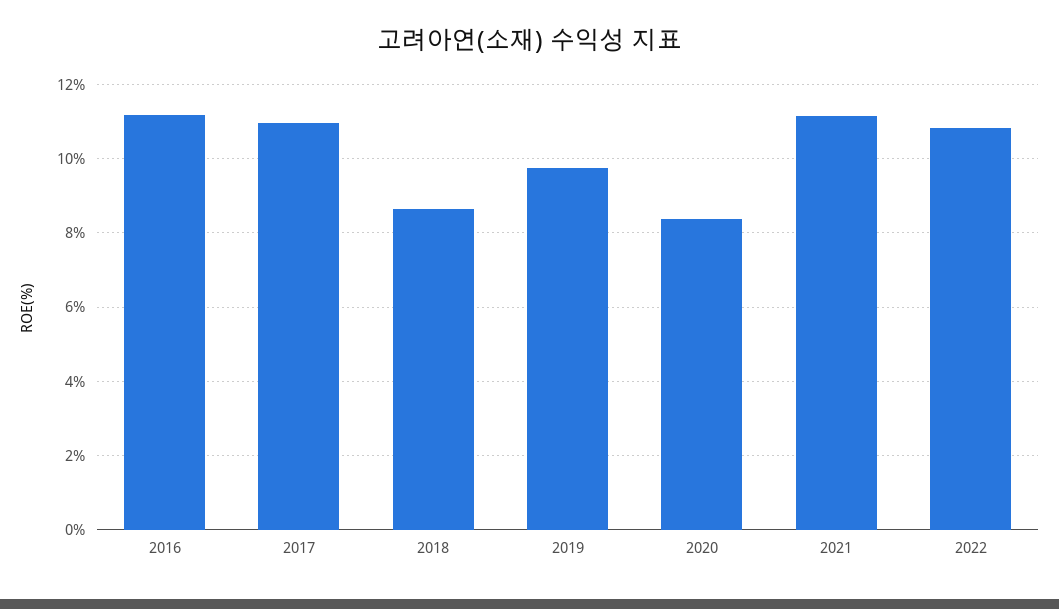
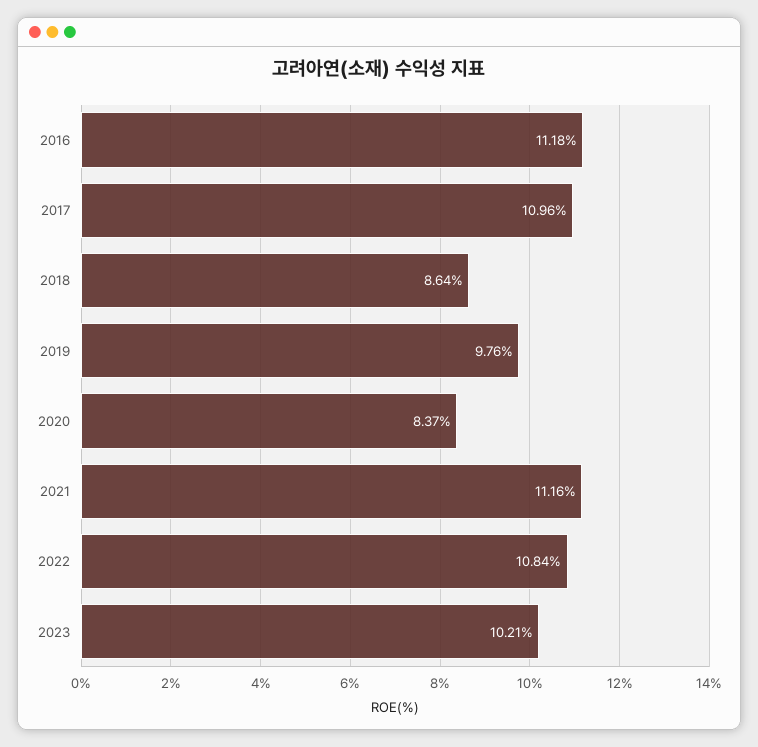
2023: none -> 10.21

